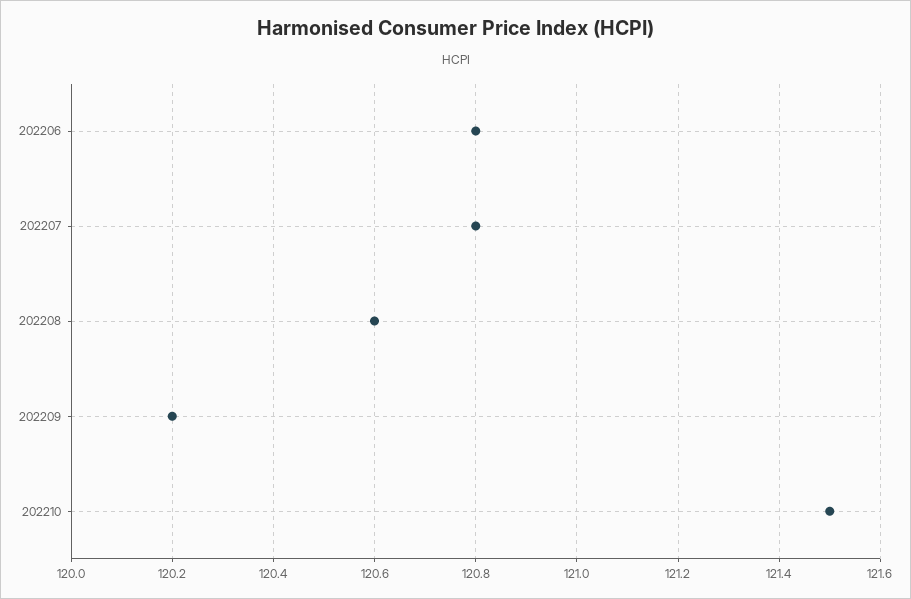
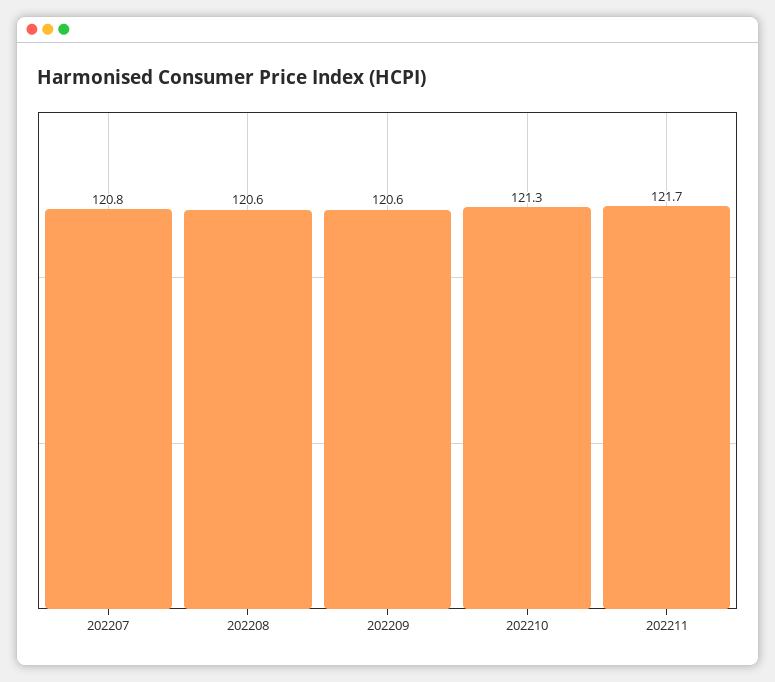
202206: 120.8 -> none
202209: 120.2 -> 120.6
202210: 121.5 -> 121.3
202211: none -> 121.7

